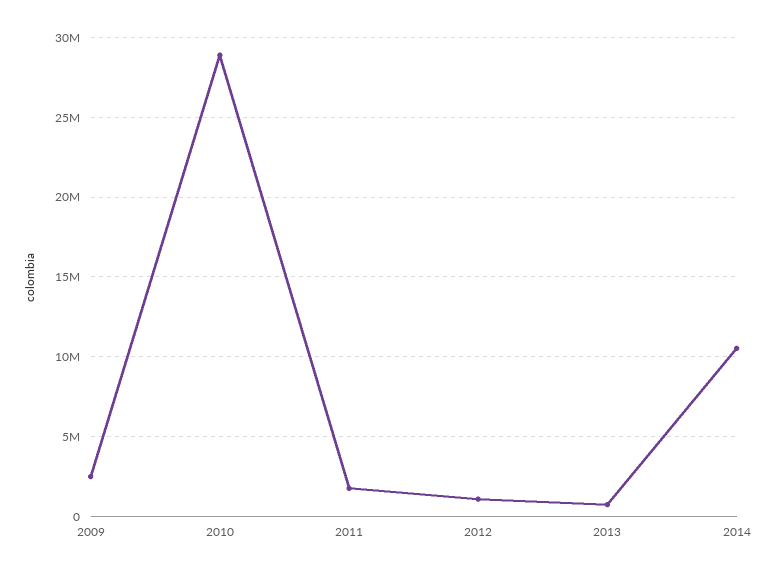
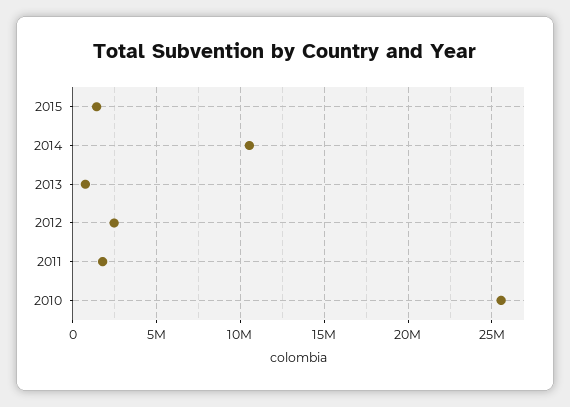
2009: 2500000 -> none
2010: 29000000 -> 25500000
2012: 1000000 -> 2500000
2015: none -> 1500000

